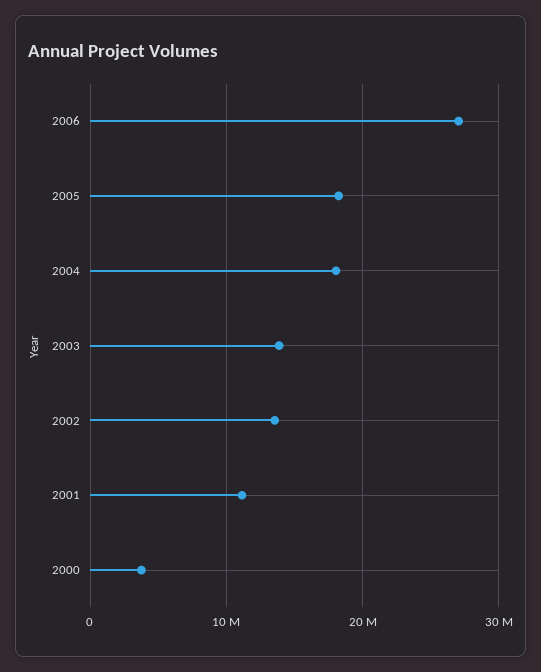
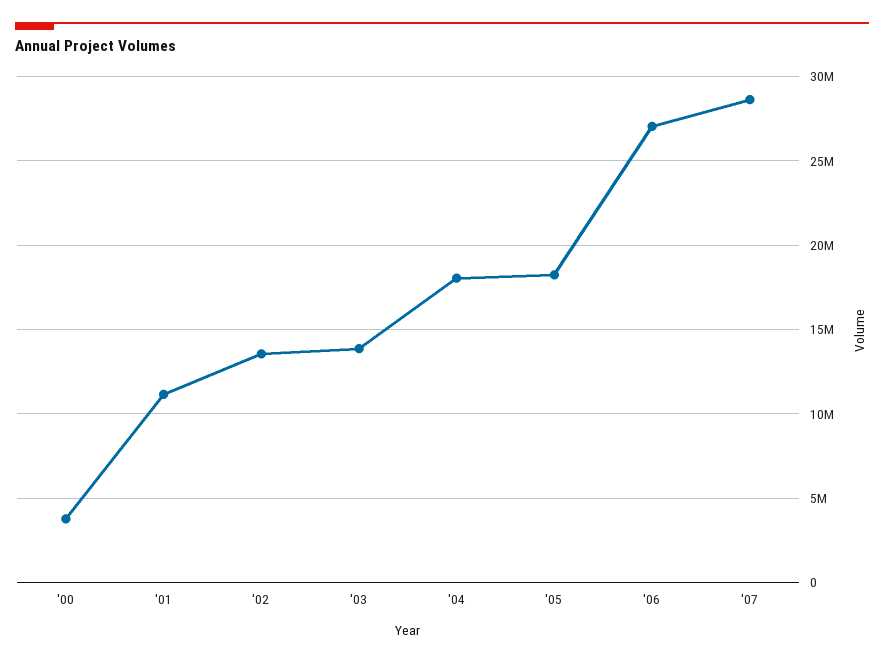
'07: none -> 28500000

